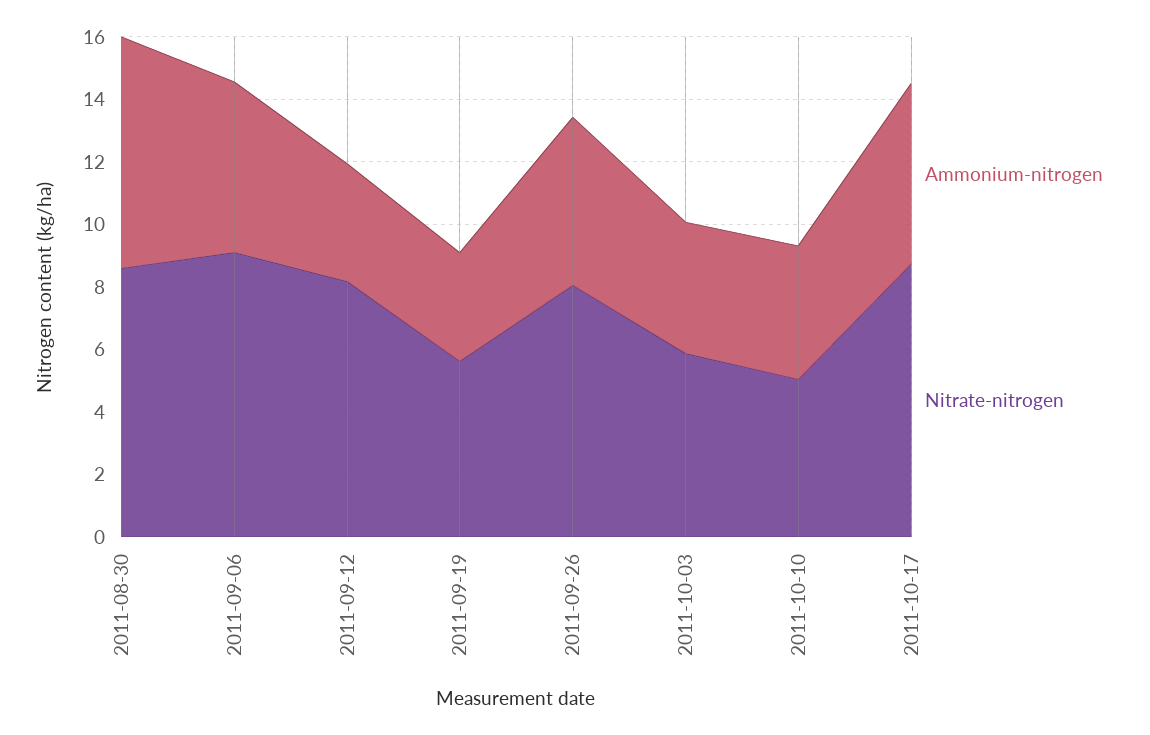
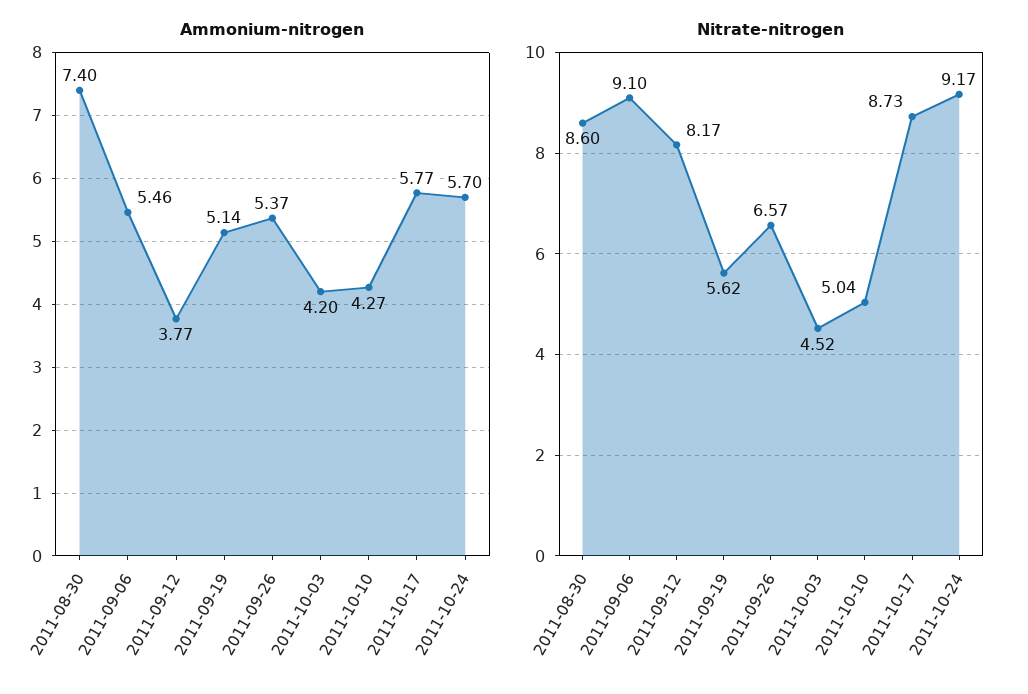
Ammonium-nitrogen, 2011-09-19: 3.5 -> 5.14
Nitrate-nitrogen, 2011-09-26: 8 -> 6.57
Nitrate-nitrogen, 2011-10-03: 6 -> 4.52
Ammonium-nitrogen, 2011-10-24: none -> 5.7
Nitrate-nitrogen, 2011-10-24: none -> 9.17

